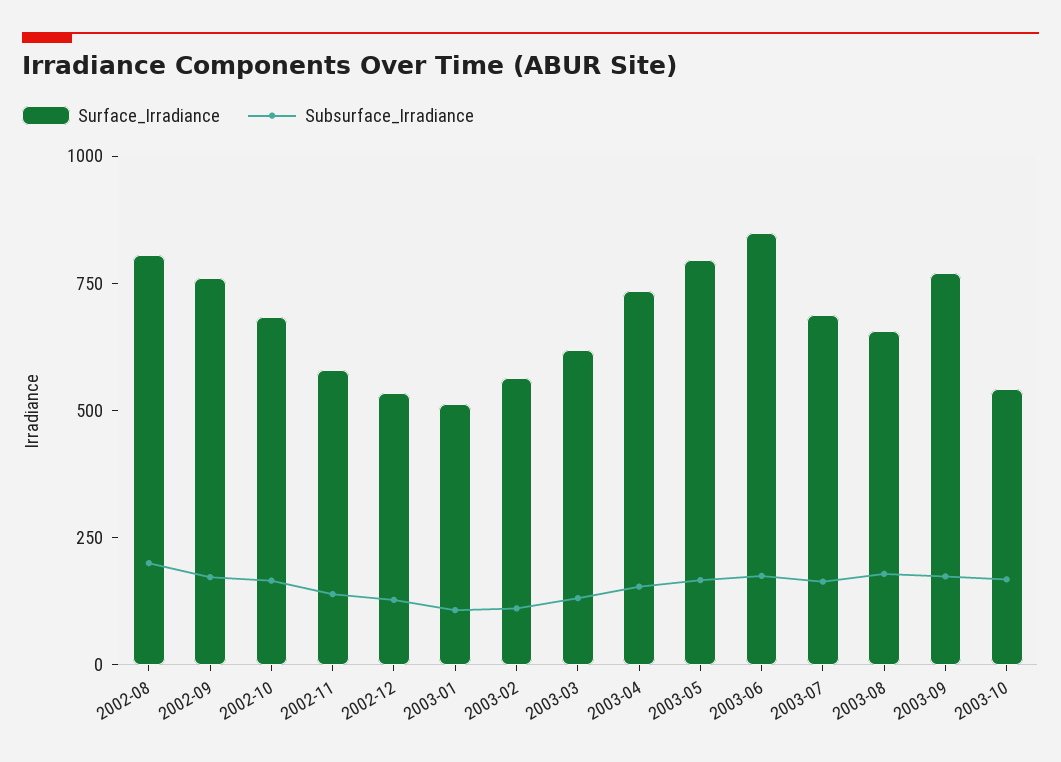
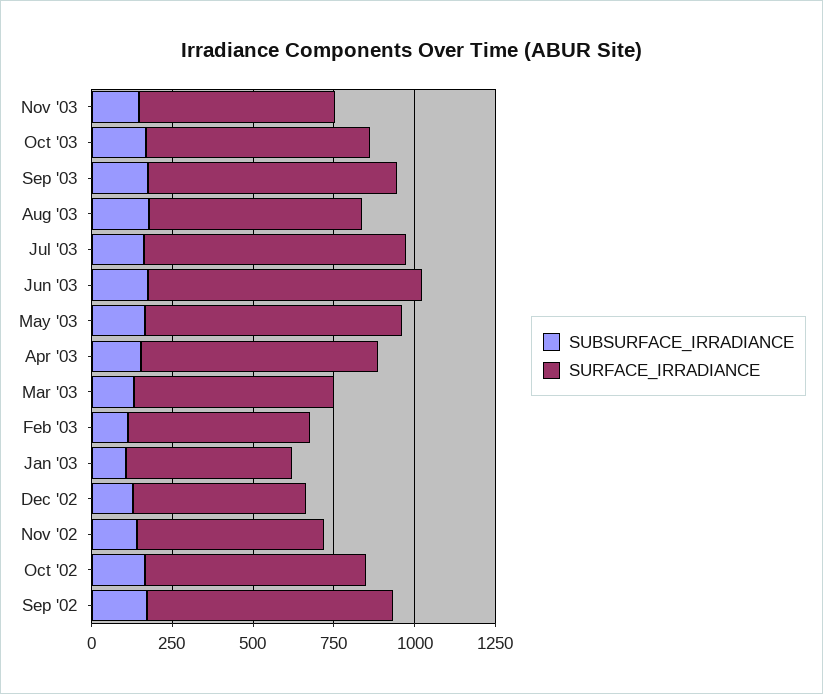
Surface_Irradiance, 2002-08: 800 -> none
Subsurface_Irradiance, 2002-08: 200 -> none
Surface_Irradiance, 2003-07: 700 -> 800
Surface_Irradiance, 2003-10: 550 -> 700
Subsurface_Irradiance, Nov '03: none -> 150
Surface_Irradiance, Nov '03: none -> 600

